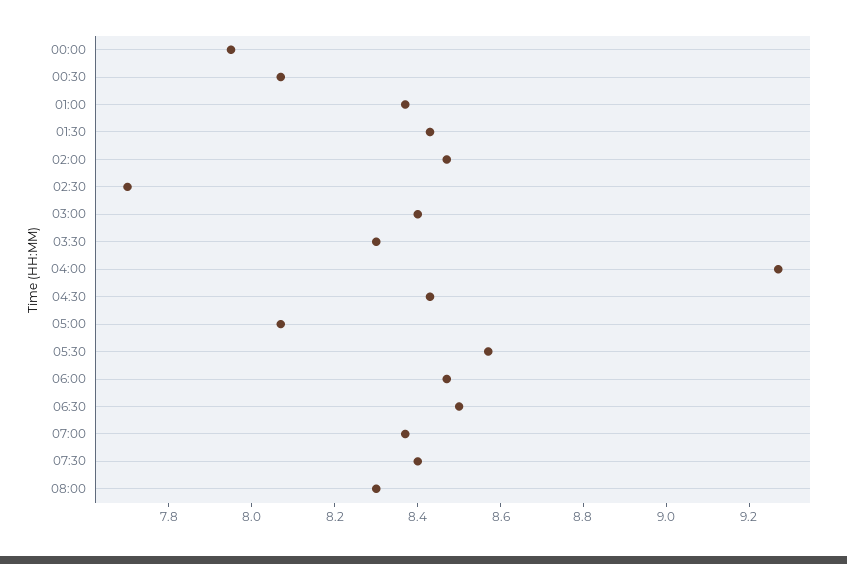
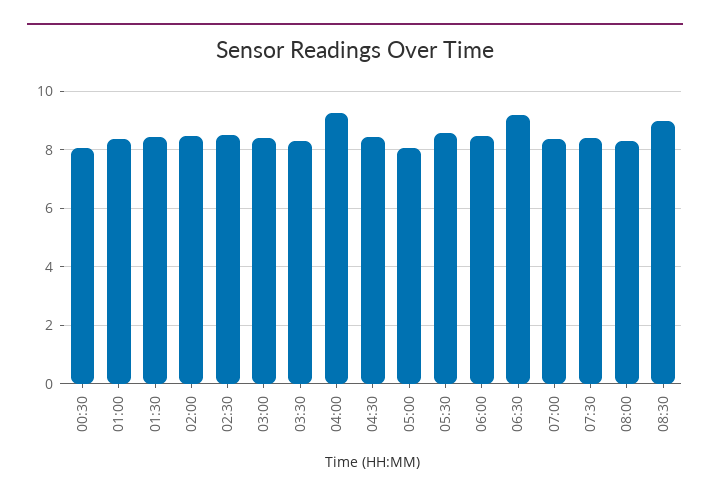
00:00: 7.95 -> none
02:30: 7.7 -> 8.5
06:30: 8.5 -> 9.25
08:30: none -> 9

